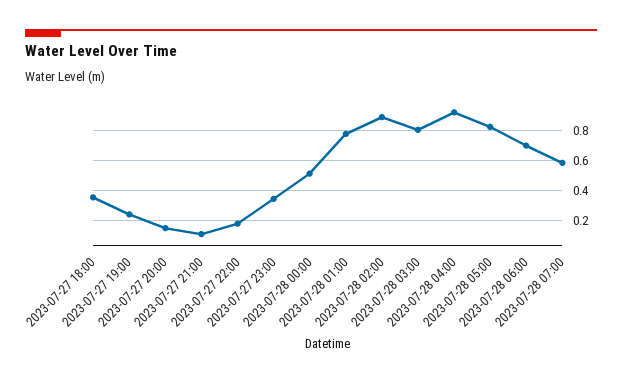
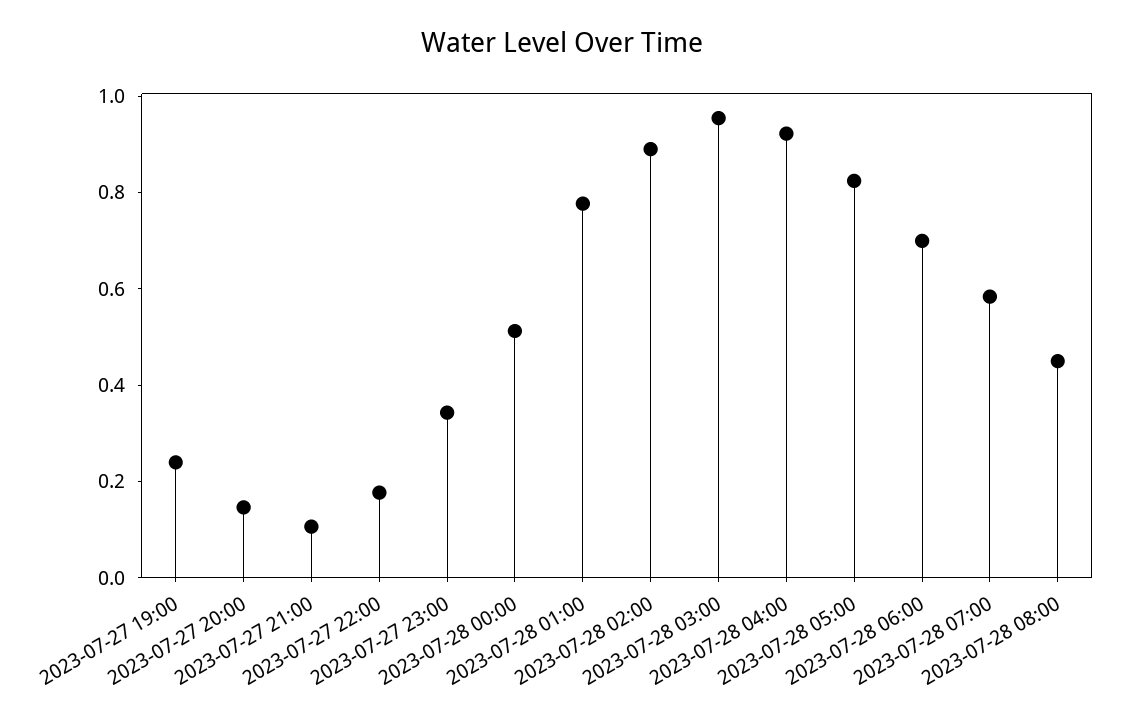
2023-07-27 18:00: 0.35 -> none
2023-07-28 03:00: 0.8 -> 0.95
2023-07-28 08:00: none -> 0.45

